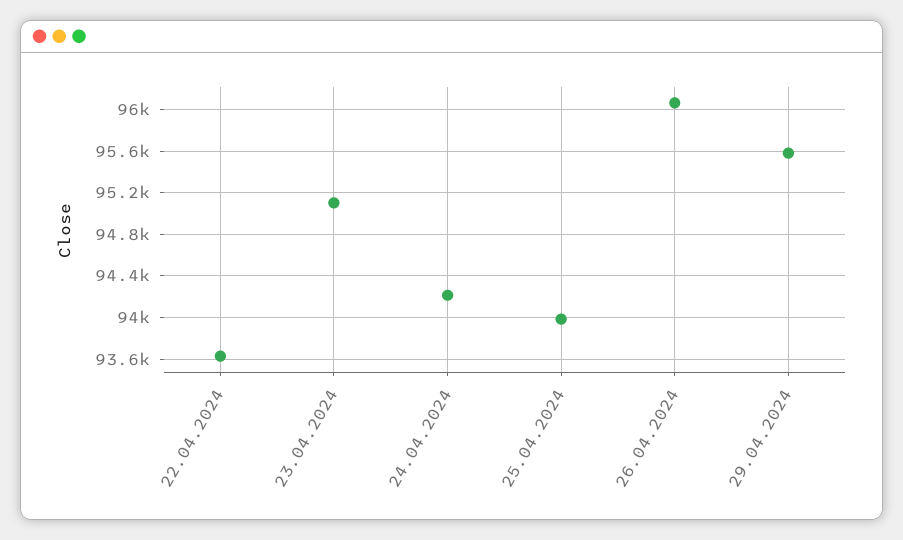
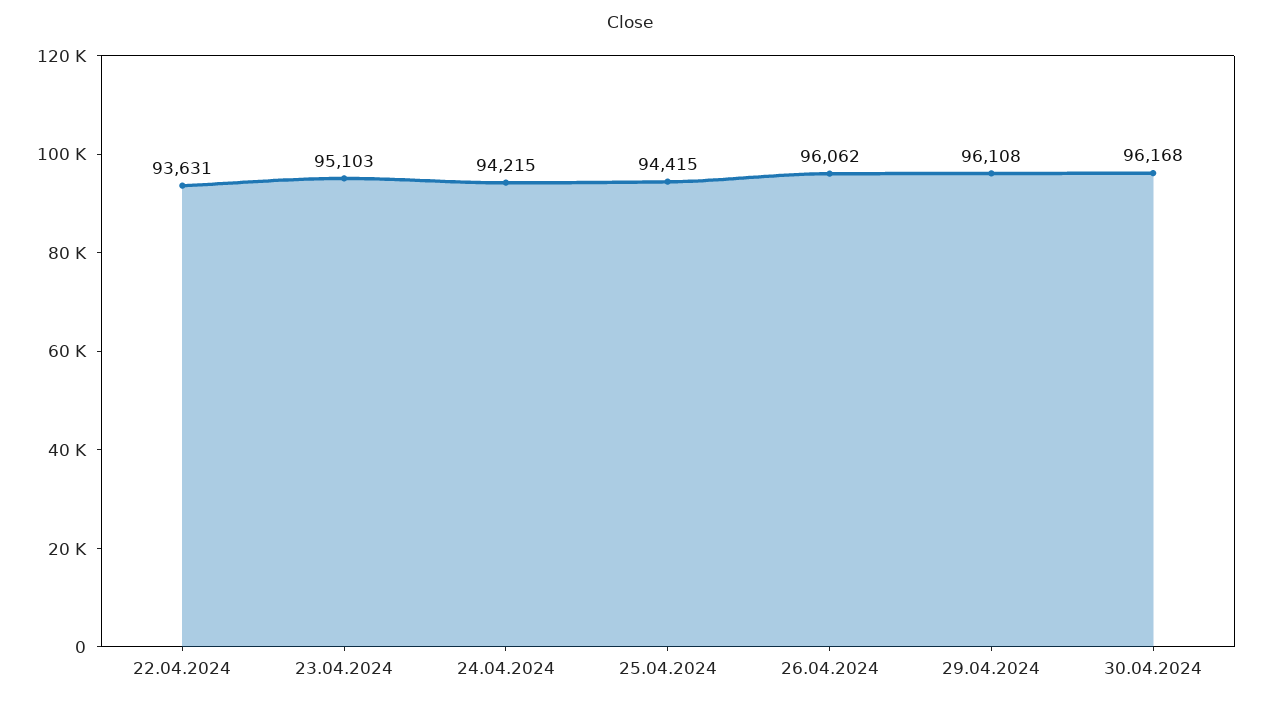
25.04.2024: 94000 -> 94415
29.04.2024: 95600 -> 96108
30.04.2024: none -> 96168

